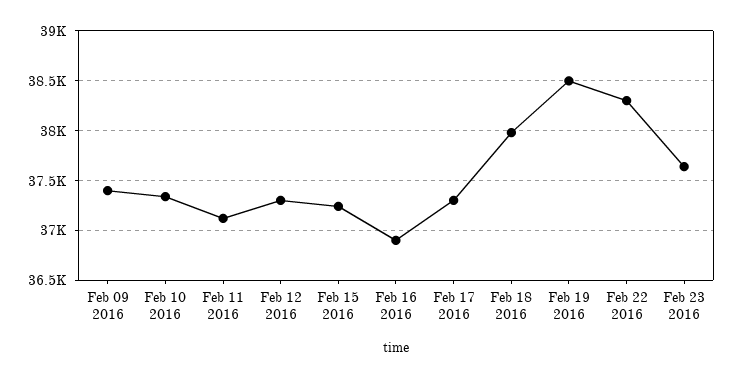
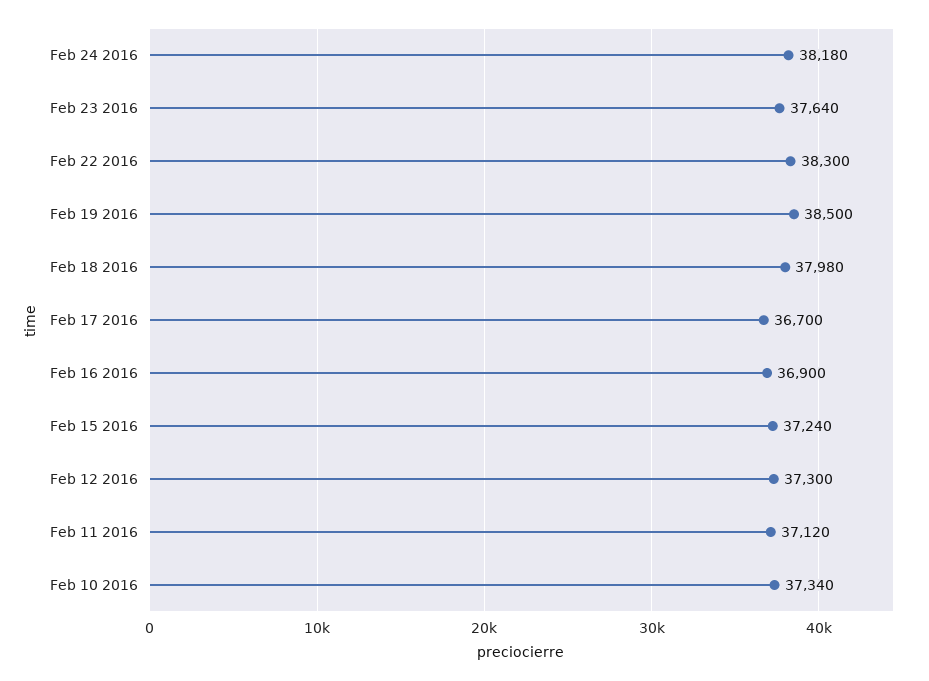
Feb 09 2016: 37400 -> none
Feb 17 2016: 37300 -> 36700
Feb 24 2016: none -> 38180

